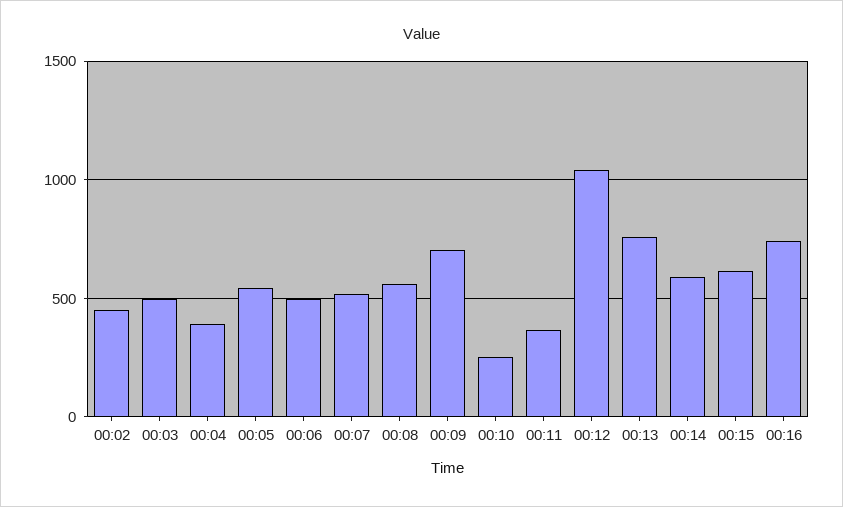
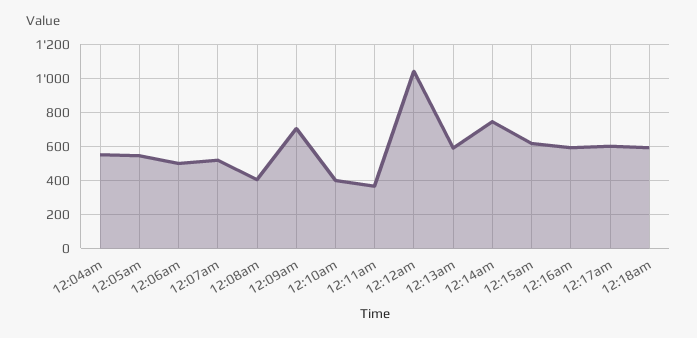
00:02: 450 -> none
00:03: 500 -> none
00:04: 400 -> 550
00:08: 550 -> 400
00:10: 250 -> 400
00:13: 750 -> 600
00:14: 600 -> 750
00:16: 750 -> 600
12:17am: none -> 600
12:18am: none -> 600

